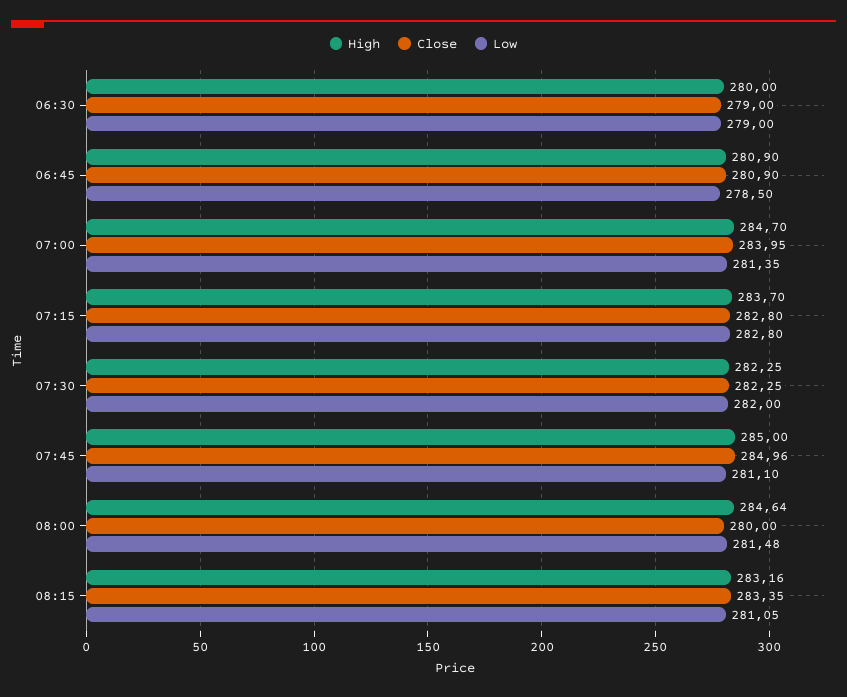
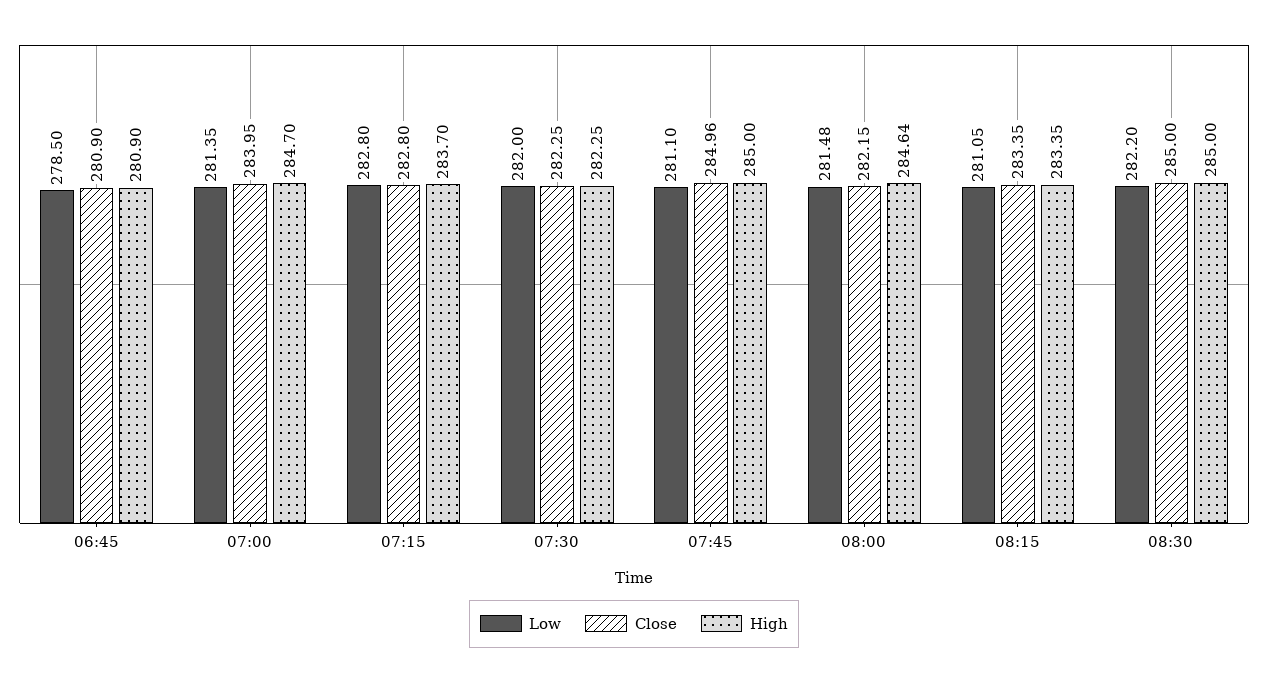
High, 06:30: 280 -> none
Close, 06:30: 279 -> none
Low, 06:30: 279 -> none
Close, 08:00: 280 -> 282.15
High, 08:15: 283.16 -> 283.35
Low, 08:30: none -> 282.2
Close, 08:30: none -> 285
High, 08:30: none -> 285

